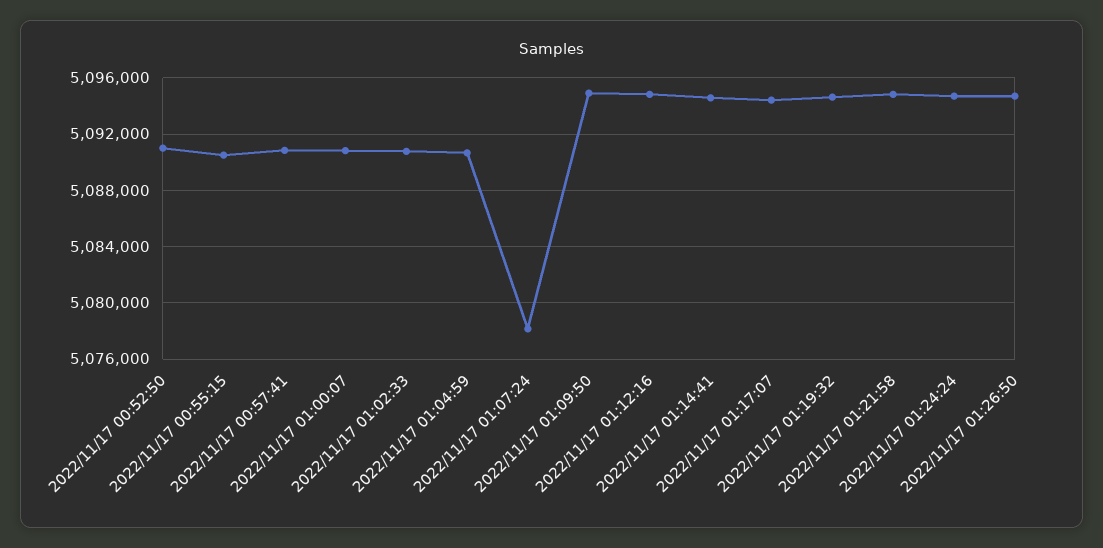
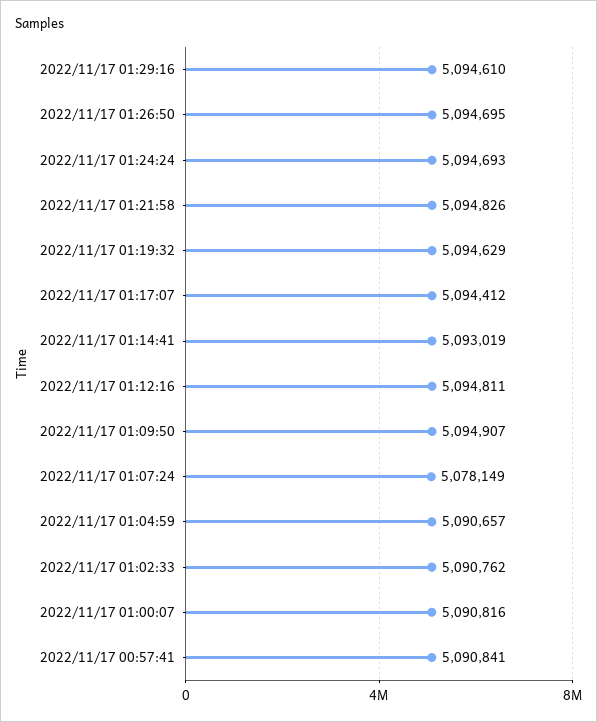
2022/11/17 00:52:50: 5091000 -> none
2022/11/17 00:55:15: 5090500 -> none
2022/11/17 01:14:41: 5094500 -> 5093019
2022/11/17 01:29:16: none -> 5094610

